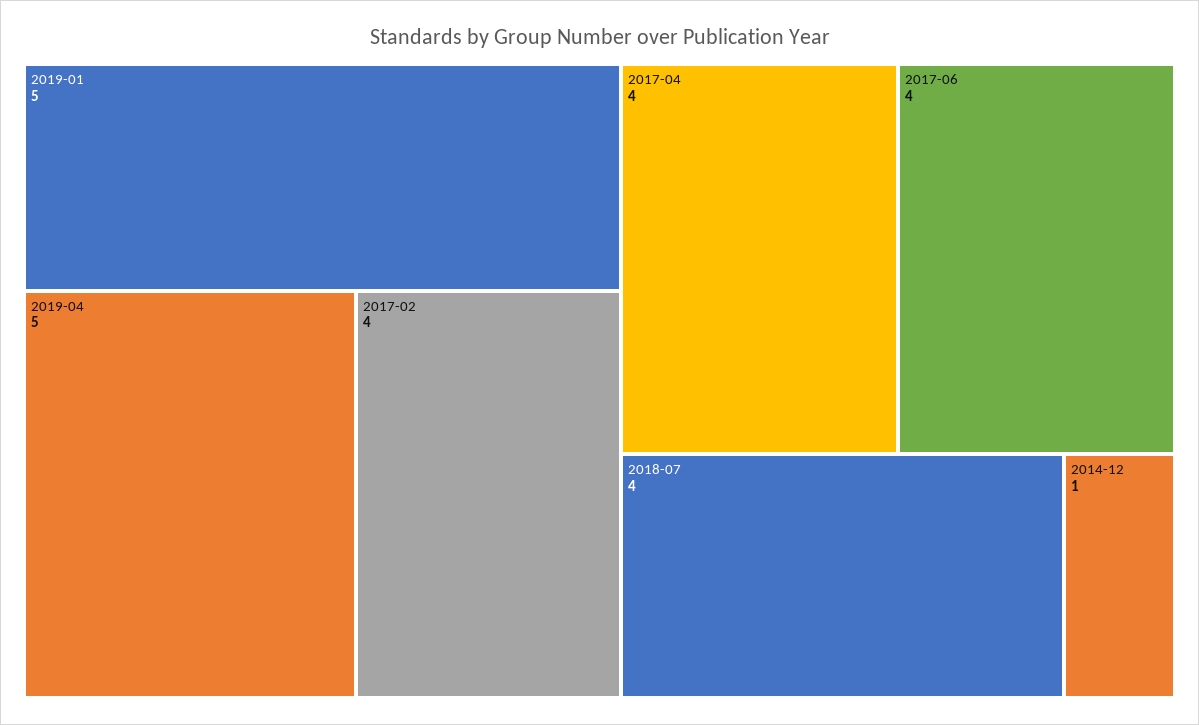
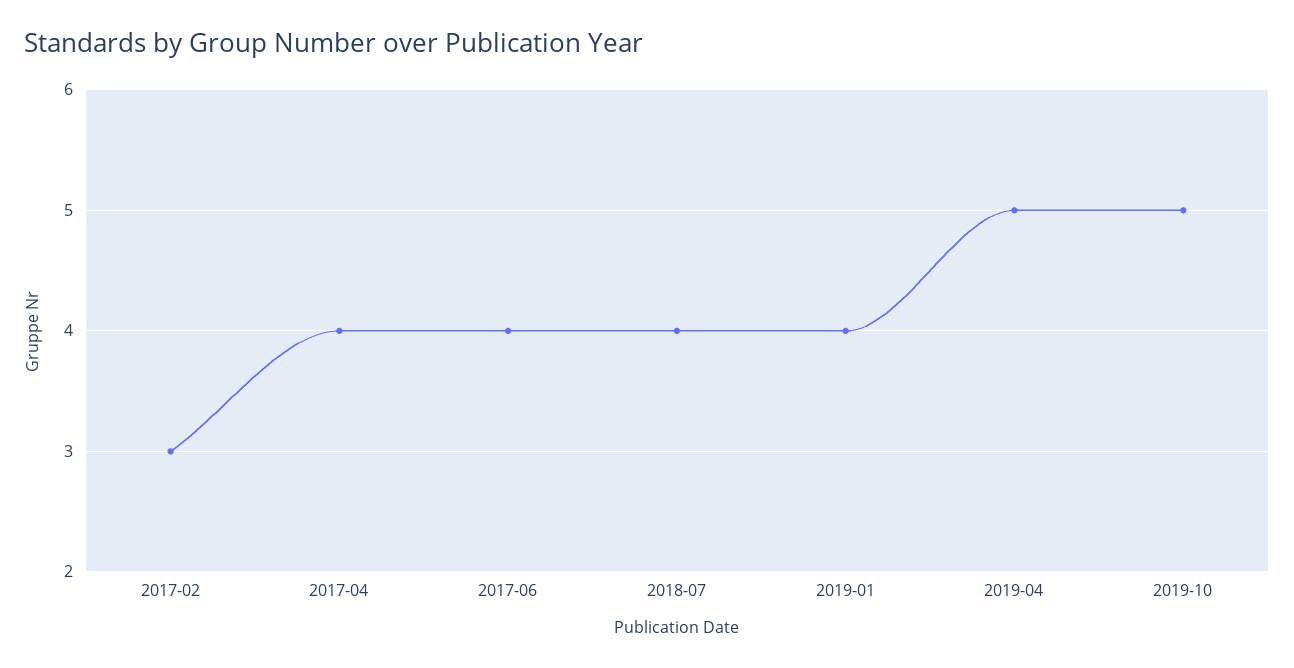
2019-01: 5 -> 4
2017-02: 4 -> 3
2014-12: 1 -> none
2019-10: none -> 5

